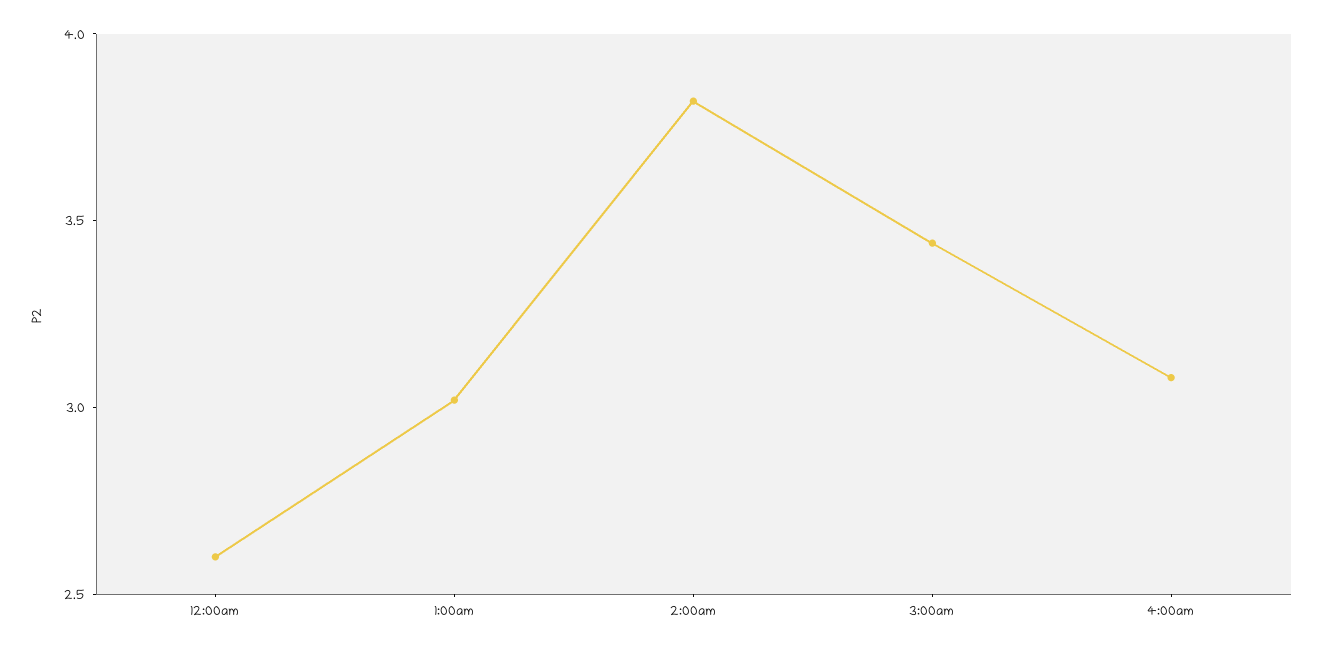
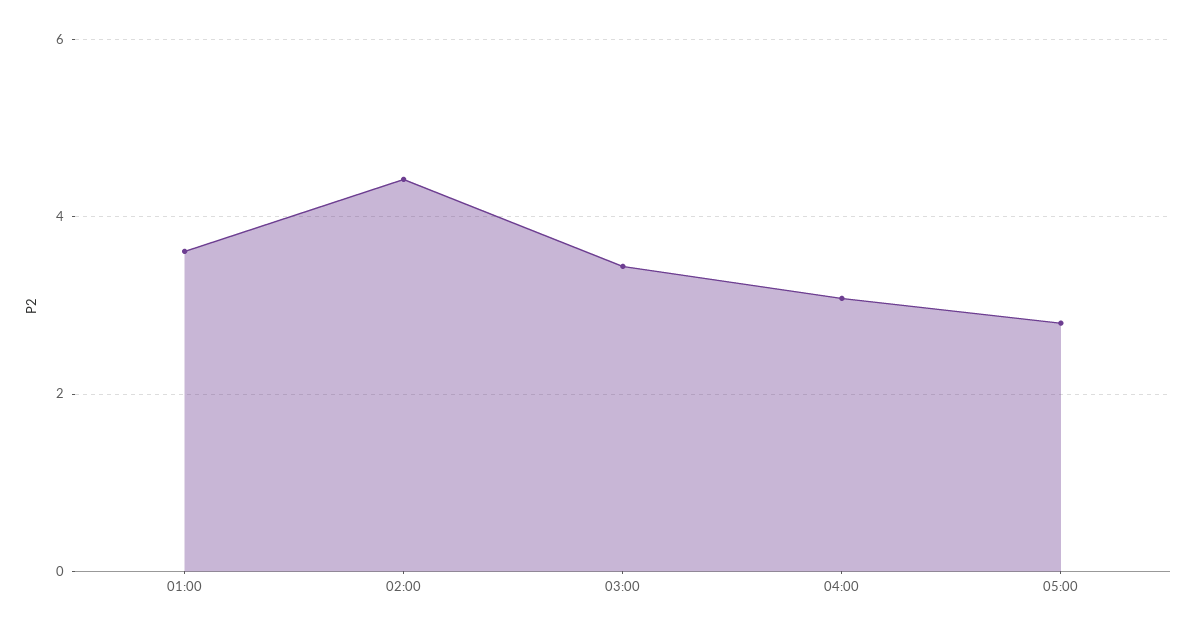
12:00am: 2.6 -> none
1:00am: 3 -> 3.6
2:00am: 3.8 -> 4.4
05:00: none -> 2.8

